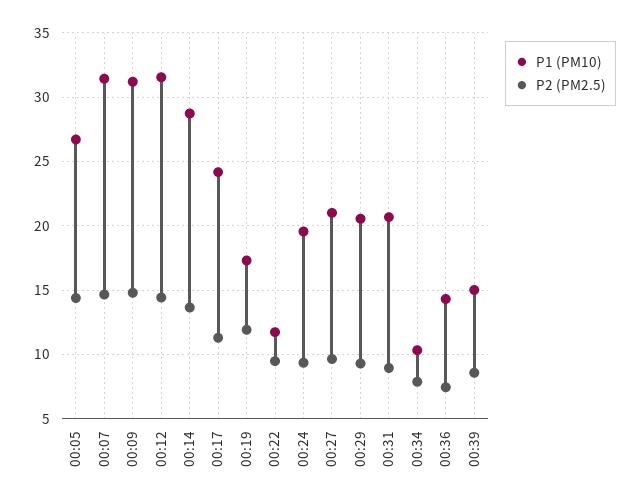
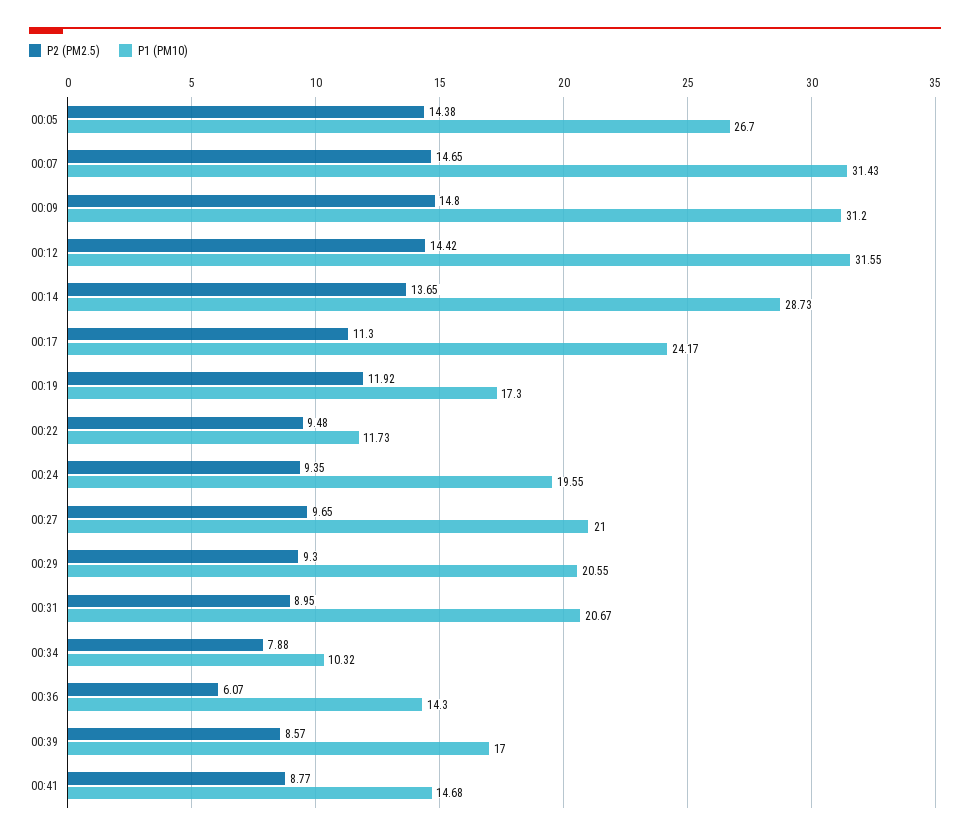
P2 (PM2.5), 00:36: 7.5 -> 6.07
P1 (PM10), 00:39: 15 -> 17
P2 (PM2.5), 00:41: none -> 8.77
P1 (PM10), 00:41: none -> 14.68

